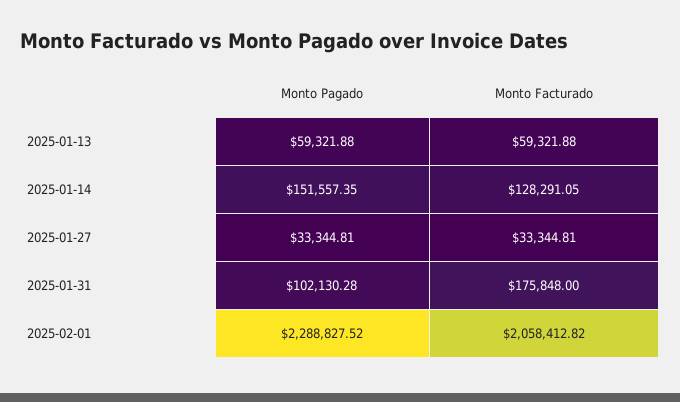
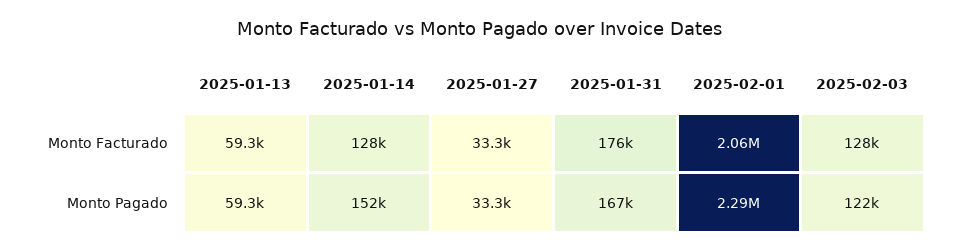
Monto Pagado, 2025-01-31: 102130.28 -> 167000
Monto Facturado, 2025-02-03: none -> 128000
Monto Pagado, 2025-02-03: none -> 122000

